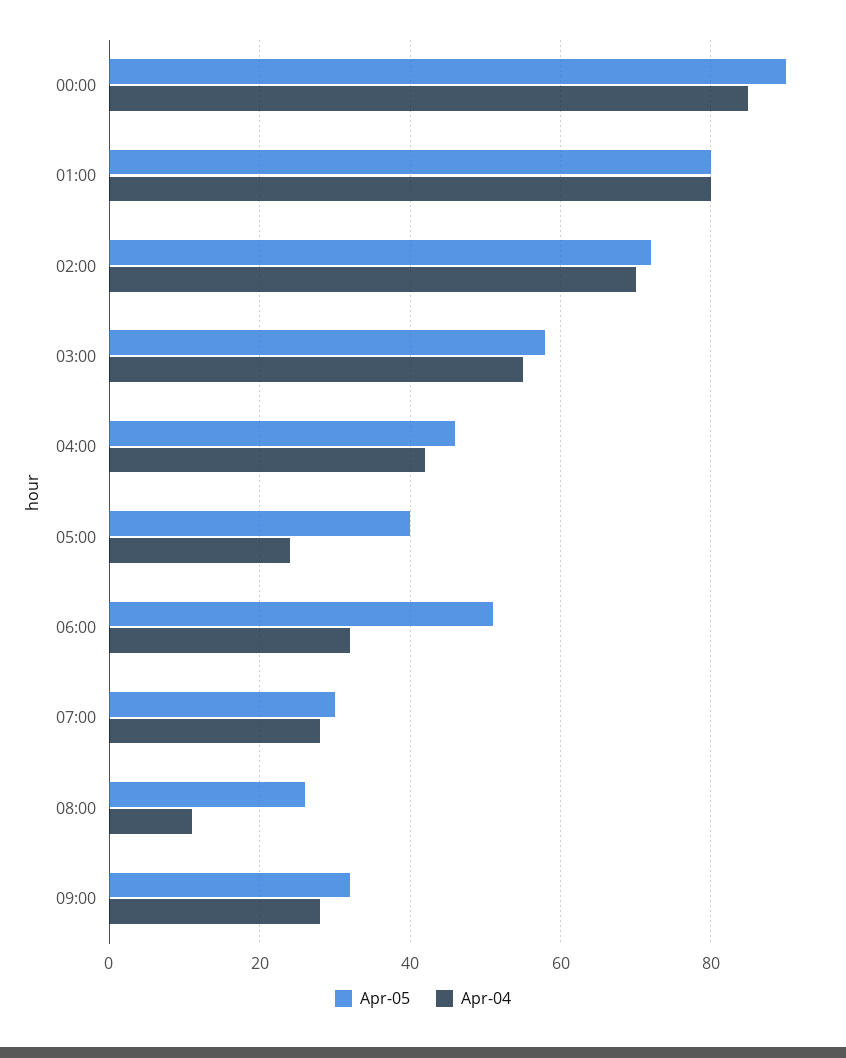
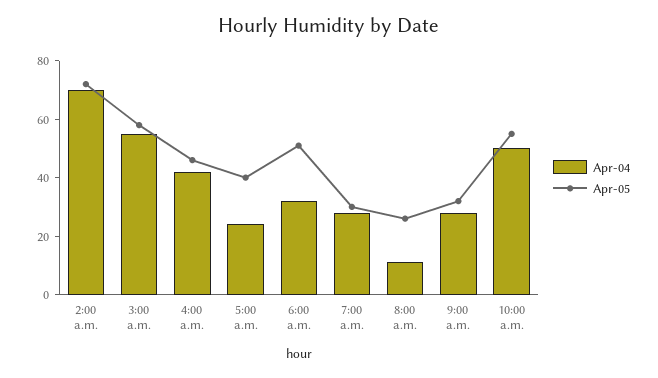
Apr-05, 00:00: 90 -> none
Apr-04, 00:00: 85 -> none
Apr-05, 01:00: 80 -> none
Apr-04, 01:00: 80 -> none
Apr-04, 10:00 a.m.: none -> 50
Apr-05, 10:00 a.m.: none -> 55

